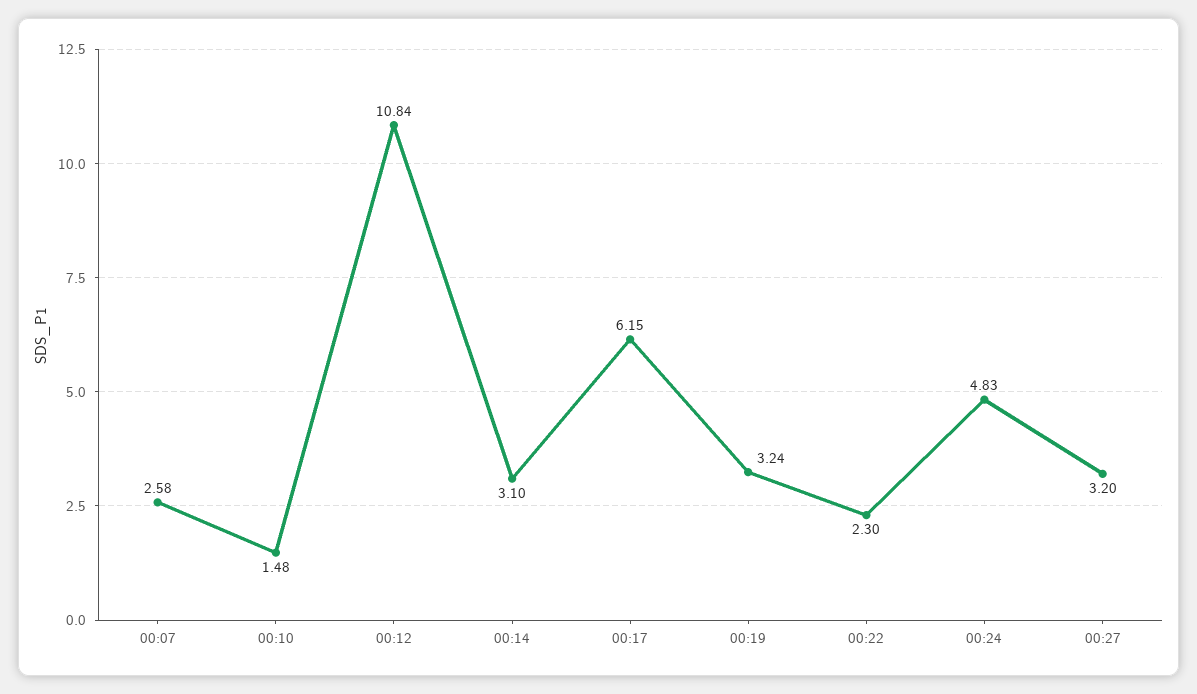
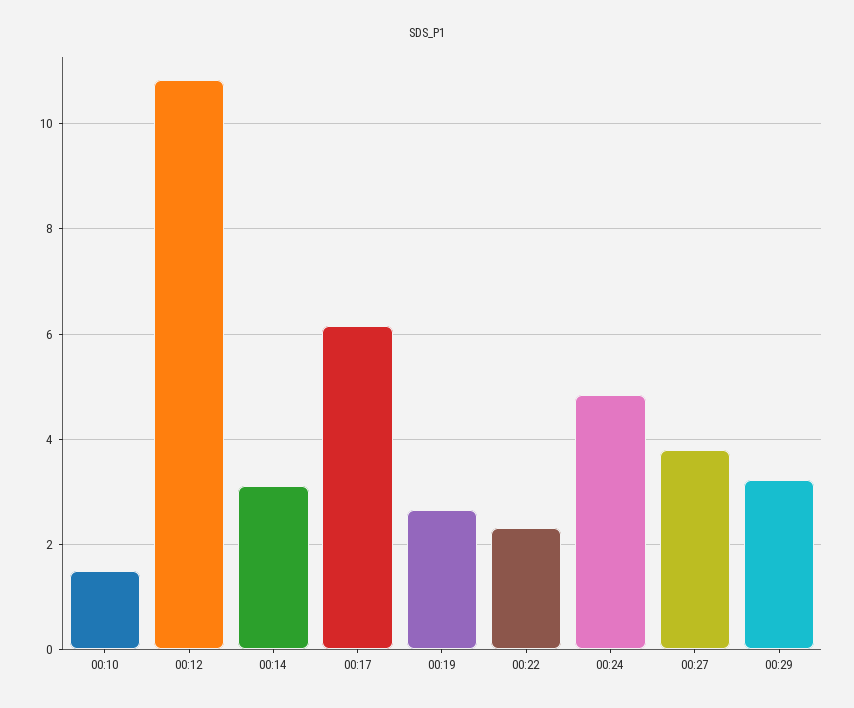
00:07: 2.58 -> none
00:19: 3.24 -> 2.6
00:27: 3.2 -> 3.8
00:29: none -> 3.2

